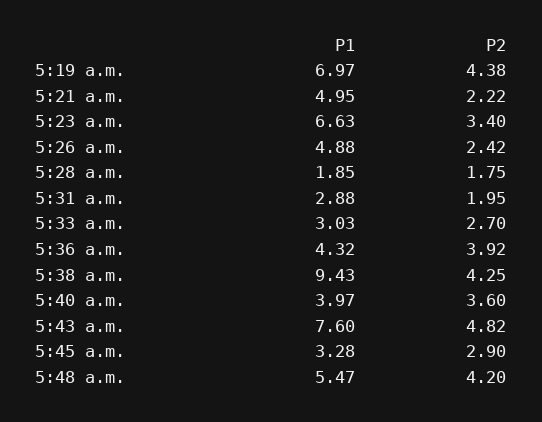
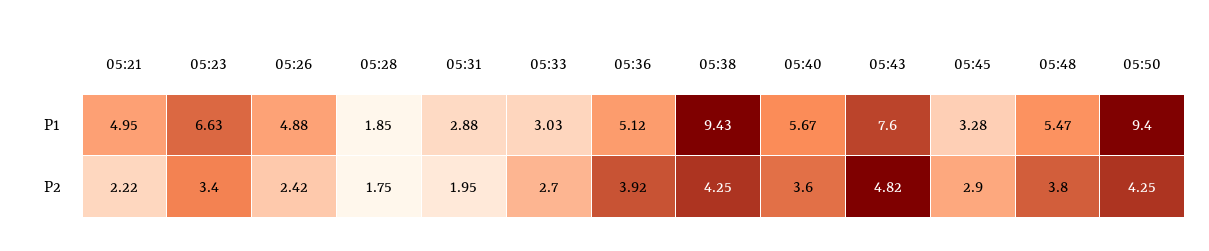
P1, 5:19 a.m.: 6.97 -> none
P2, 5:19 a.m.: 4.38 -> none
P1, 5:36 a.m.: 4.32 -> 5.12
P1, 5:40 a.m.: 3.97 -> 5.67
P2, 5:48 a.m.: 4.2 -> 3.8
P1, 05:50: none -> 9.4
P2, 05:50: none -> 4.25

